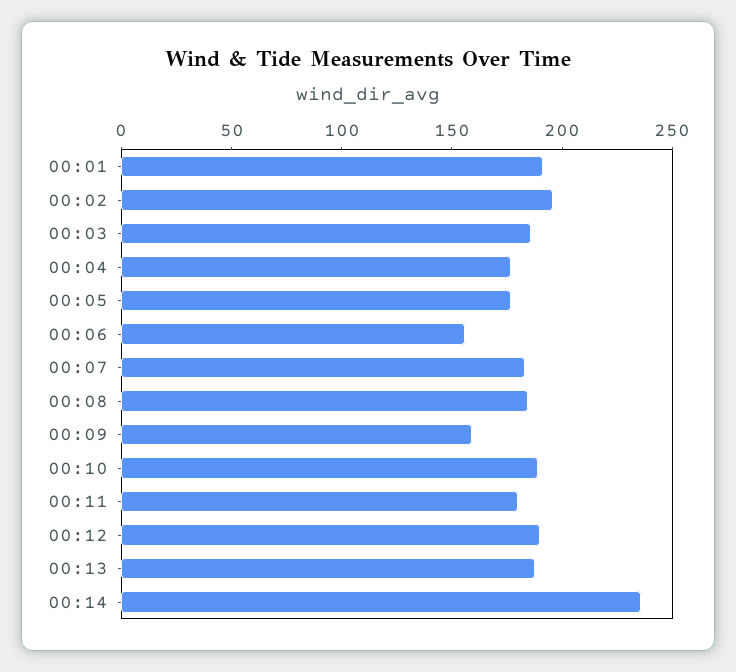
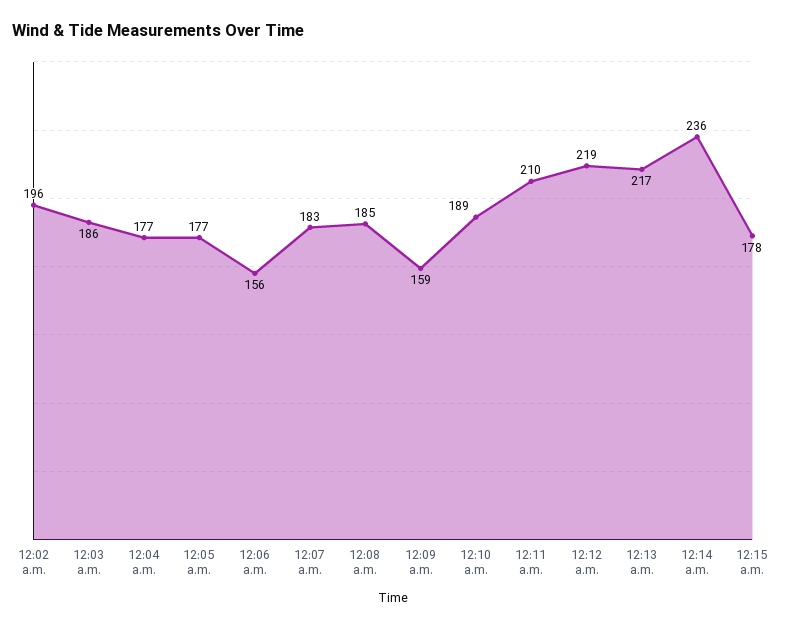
00:01: 190 -> none
00:11: 180 -> 210
00:12: 190 -> 219
00:13: 190 -> 217
12:15 a.m.: none -> 178

